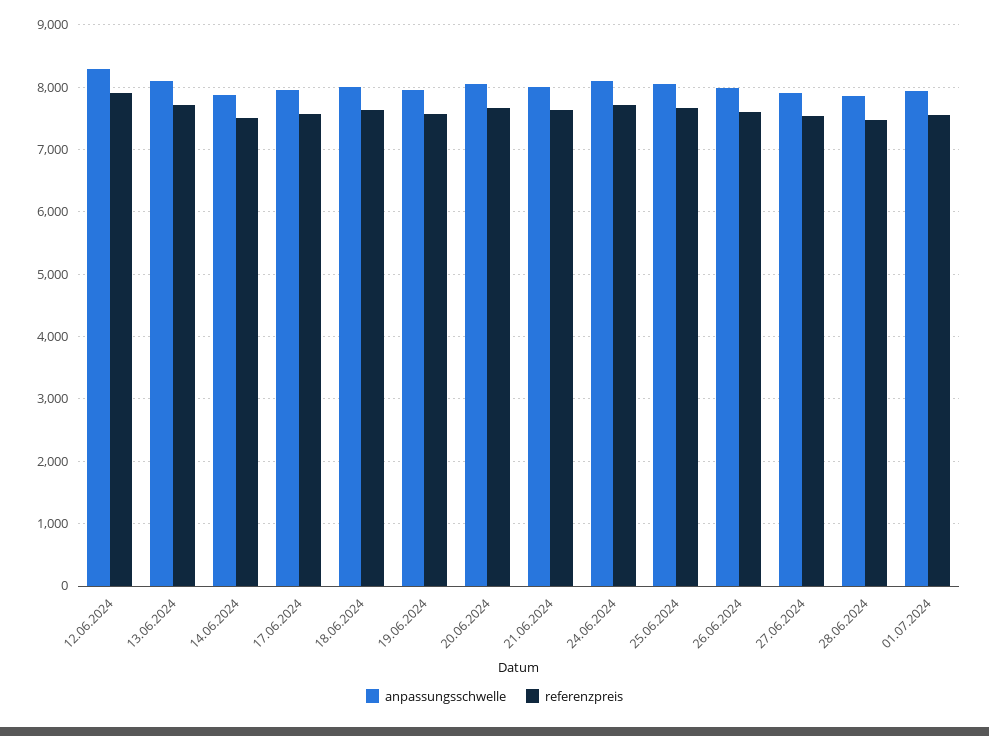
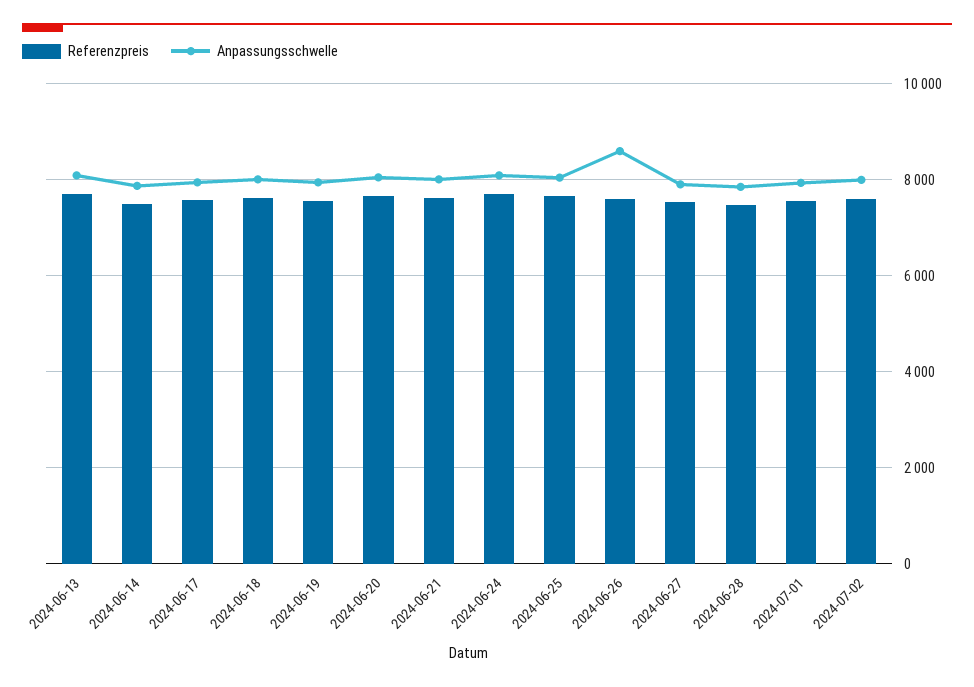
anpassungsschwelle, 12.06.2024: 8300 -> none
referenzpreis, 12.06.2024: 7900 -> none
anpassungsschwelle, 26.06.2024: 8000 -> 8600
referenzpreis, 2024-07-02: none -> 7600
anpassungsschwelle, 2024-07-02: none -> 8000

